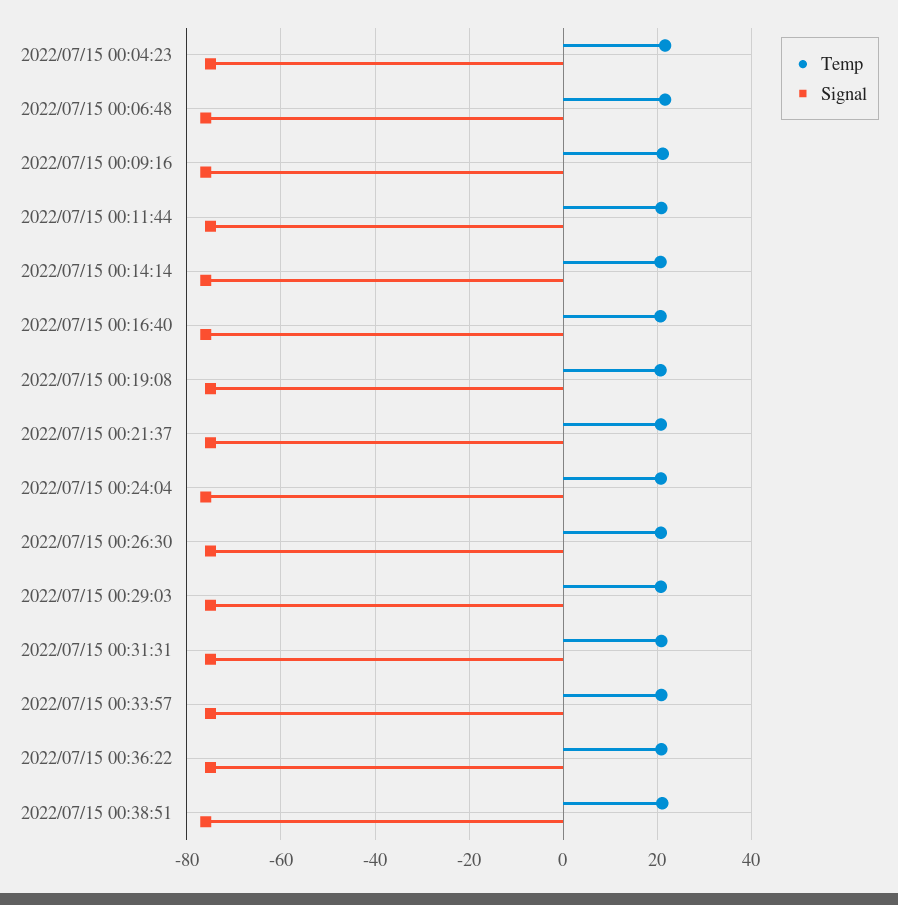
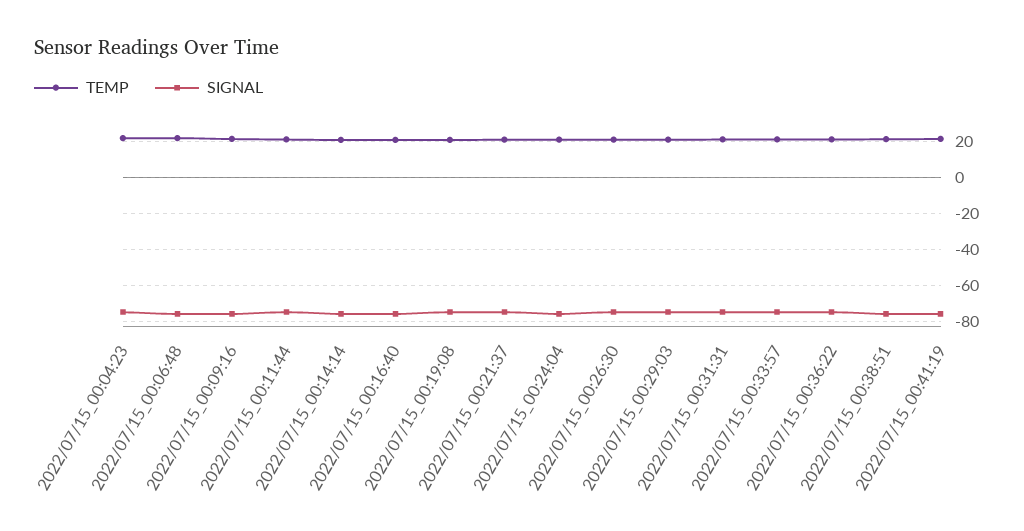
Temp, 2022/07/15_00:41:19: none -> 20
Signal, 2022/07/15_00:41:19: none -> -75

